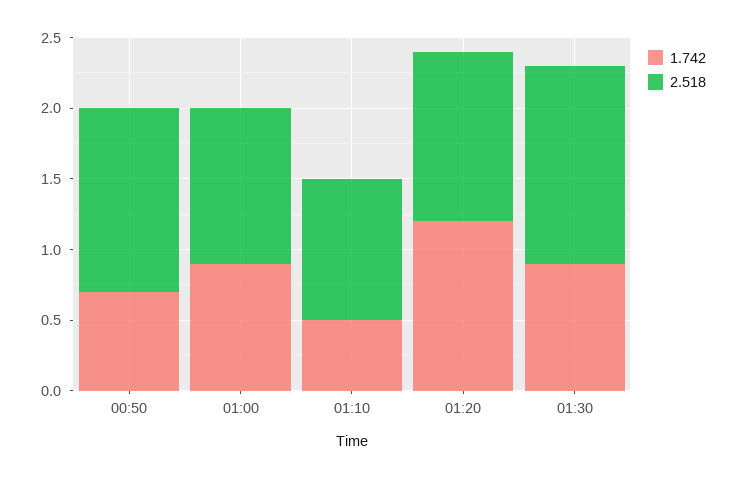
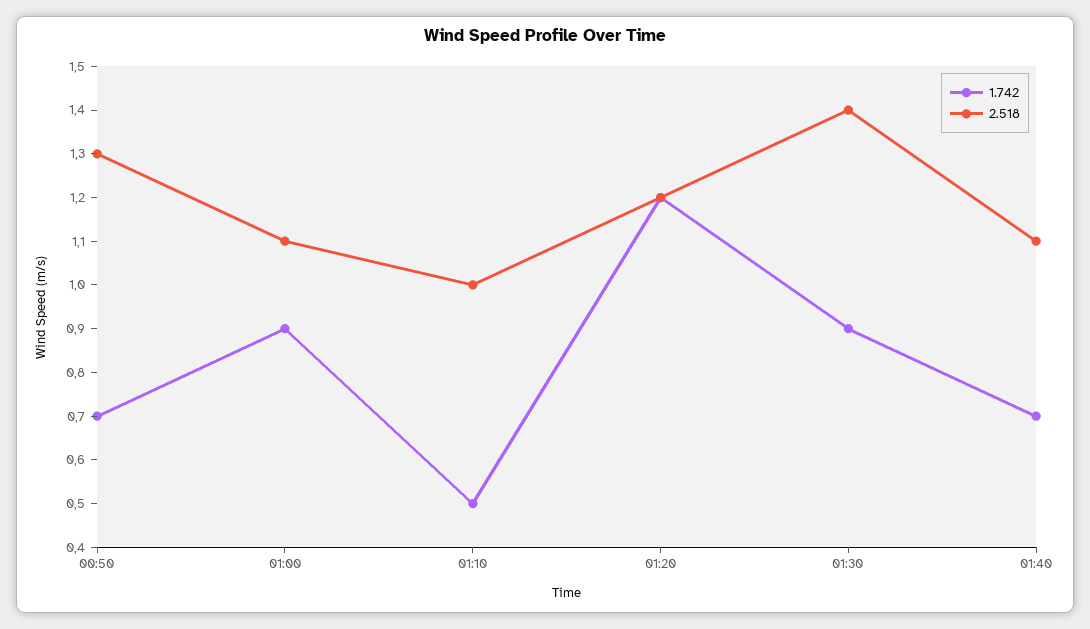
1.742, 01:40: none -> 0.7
2.518, 01:40: none -> 1.1

